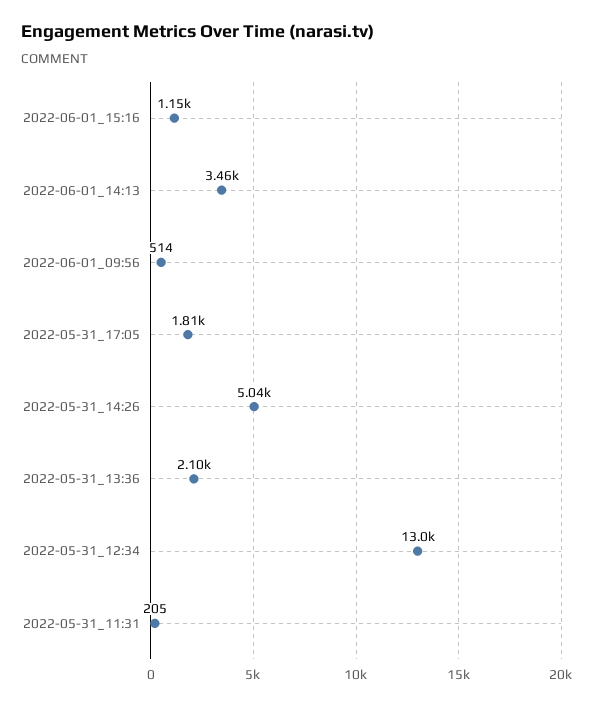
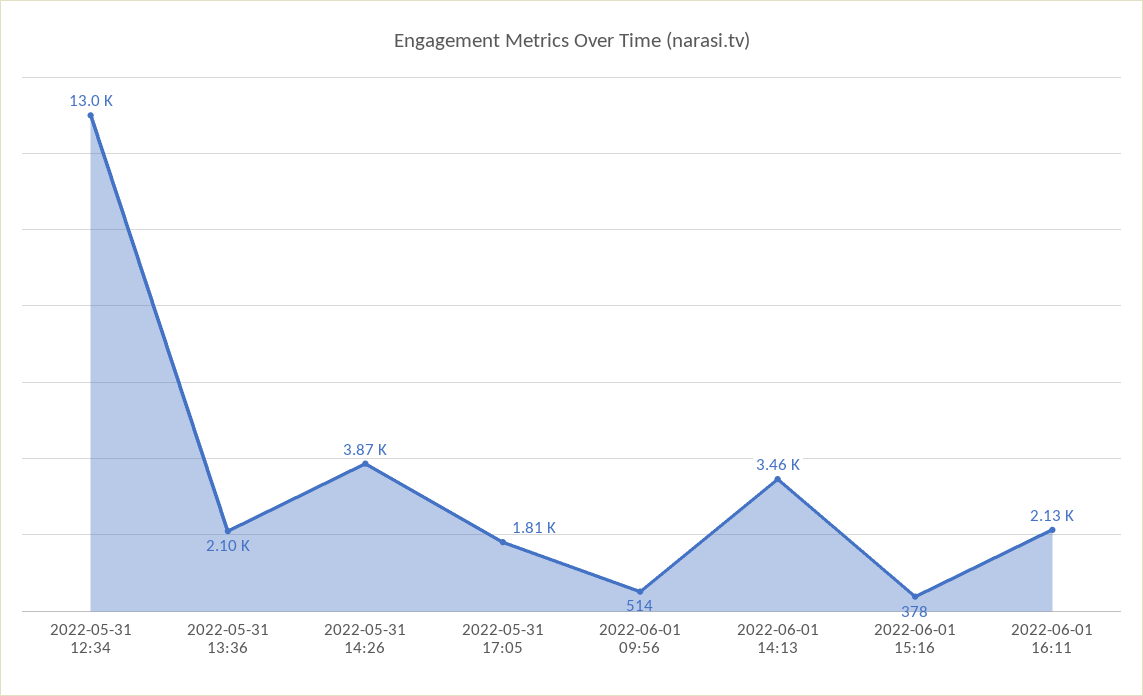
2022-06-01_15:16: 1150 -> 378
2022-05-31_14:26: 5040 -> 3870
2022-05-31_11:31: 205 -> none
2022-06-01 16:11: none -> 2130

